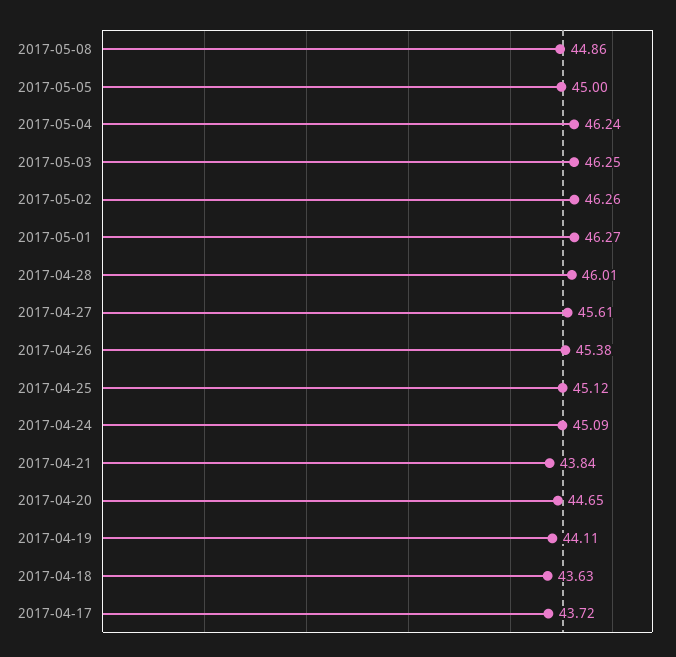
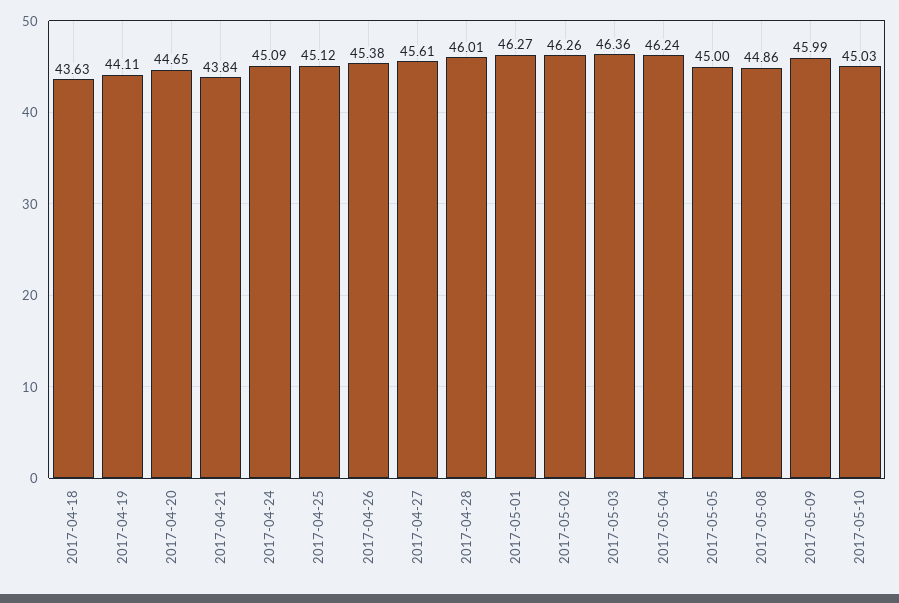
2017-05-03: 46.25 -> 46.36
2017-04-17: 43.72 -> none
2017-05-09: none -> 45.99
2017-05-10: none -> 45.03

